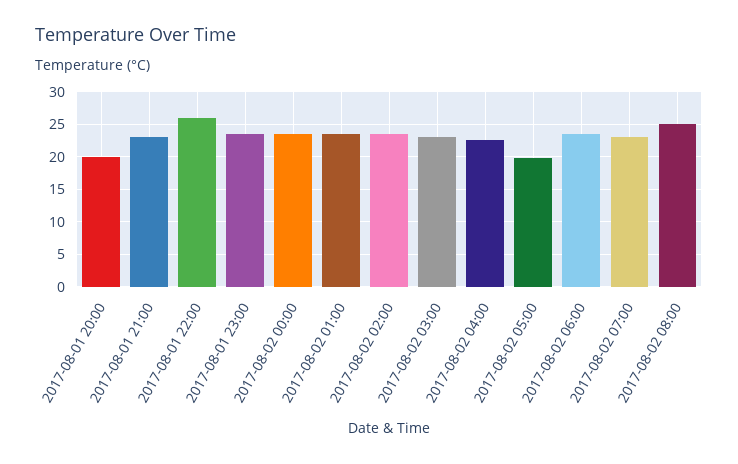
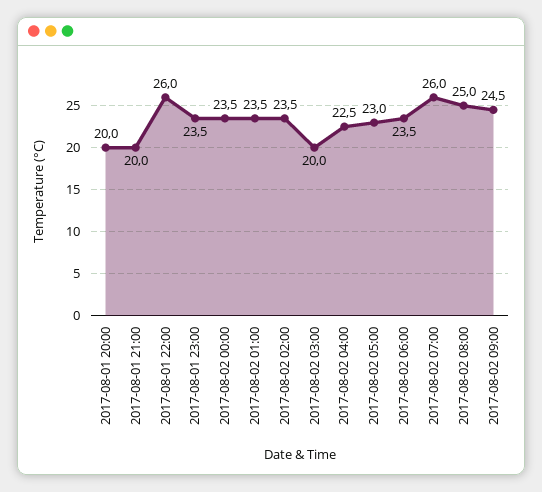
2017-08-01 21:00: 23 -> 20
2017-08-02 03:00: 23 -> 20
2017-08-02 05:00: 20 -> 23
2017-08-02 07:00: 23 -> 26
2017-08-02 09:00: none -> 24.5

